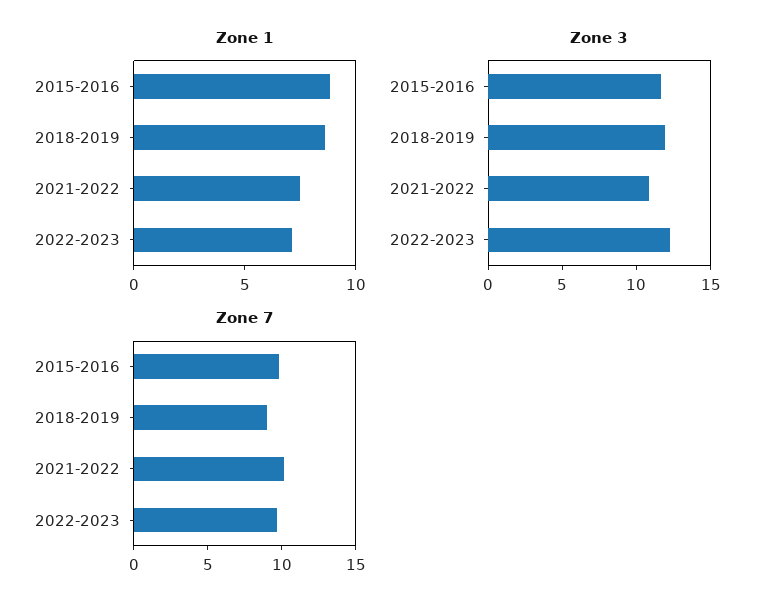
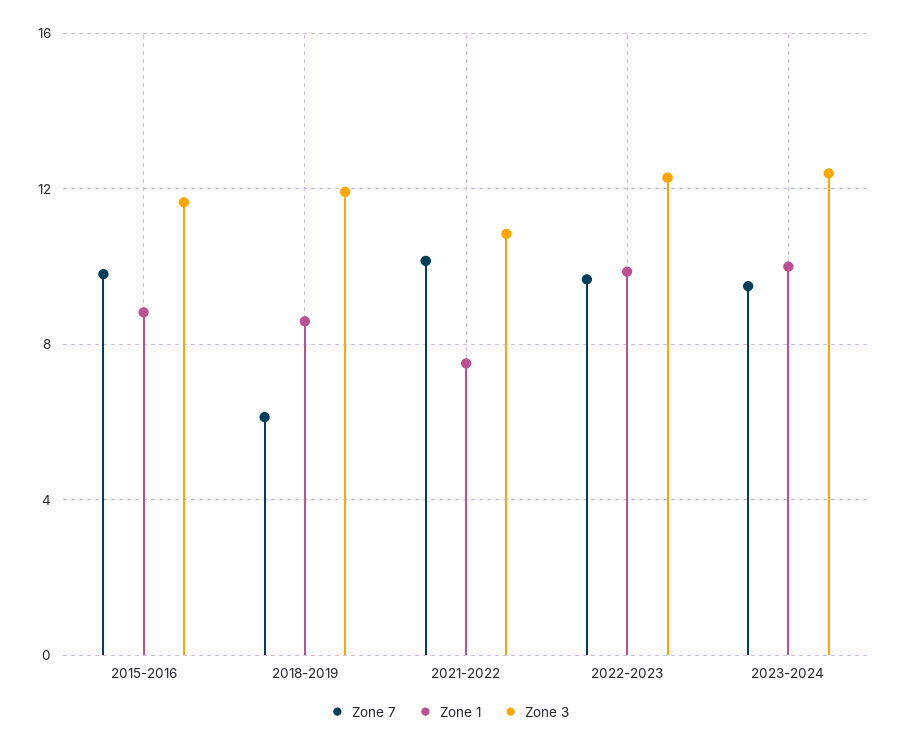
Zone 1, 2022-2023: 7 -> 10
Zone 7, 2018-2019: 9 -> 6
Zone 7, 2023-2024: none -> 9.5
Zone 1, 2023-2024: none -> 10
Zone 3, 2023-2024: none -> 12.5

